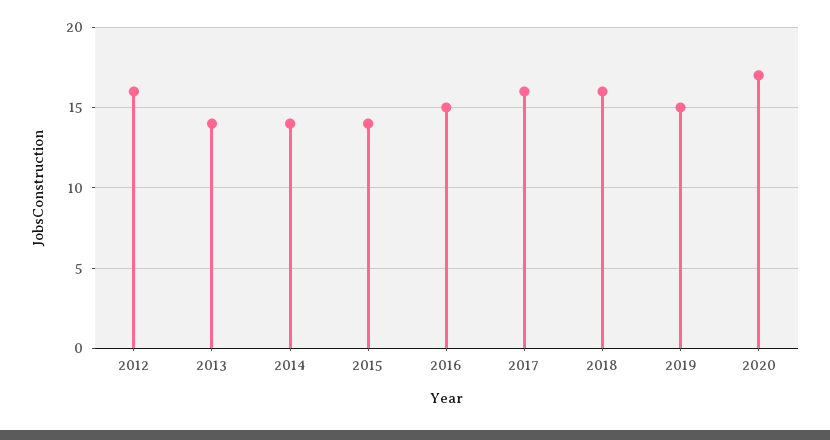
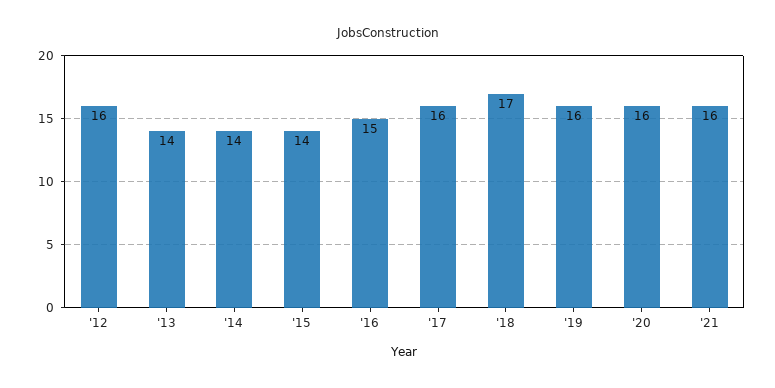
2018: 16 -> 17
2019: 15 -> 16
2020: 17 -> 16
'21: none -> 16

